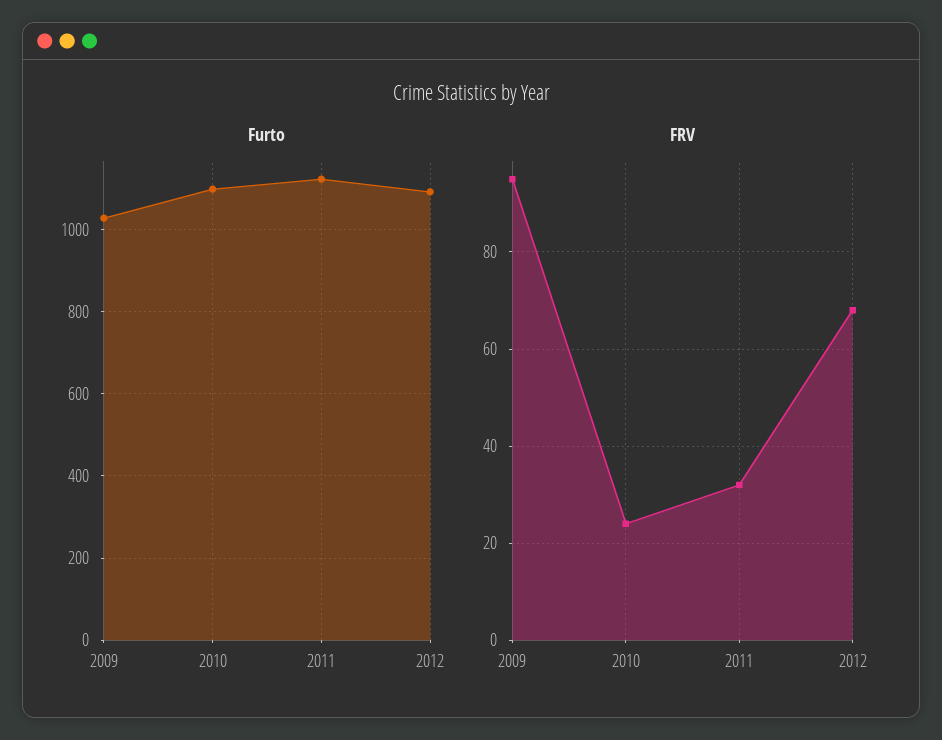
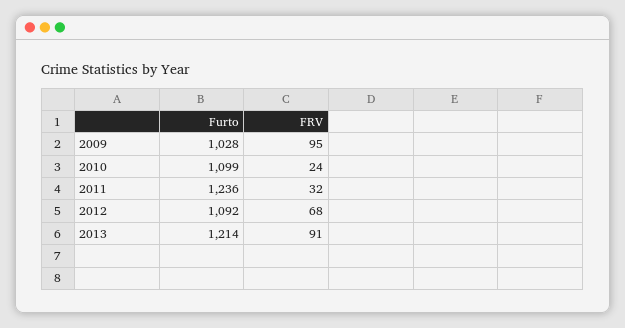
Furto, 2011: 1120 -> 1236
Furto, 2013: none -> 1214
FRV, 2013: none -> 91

